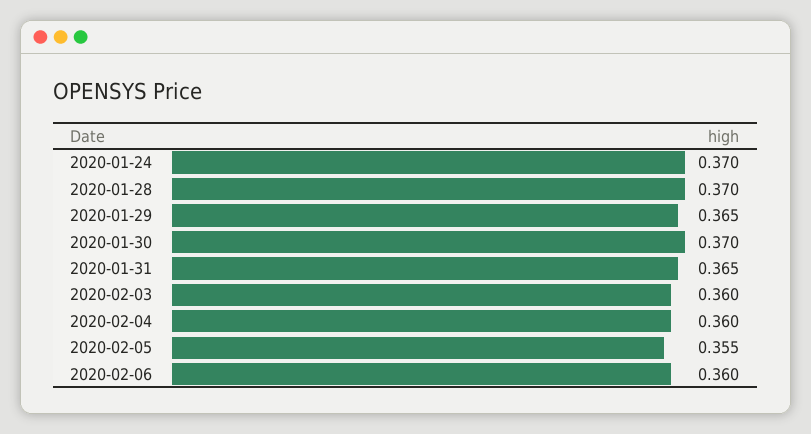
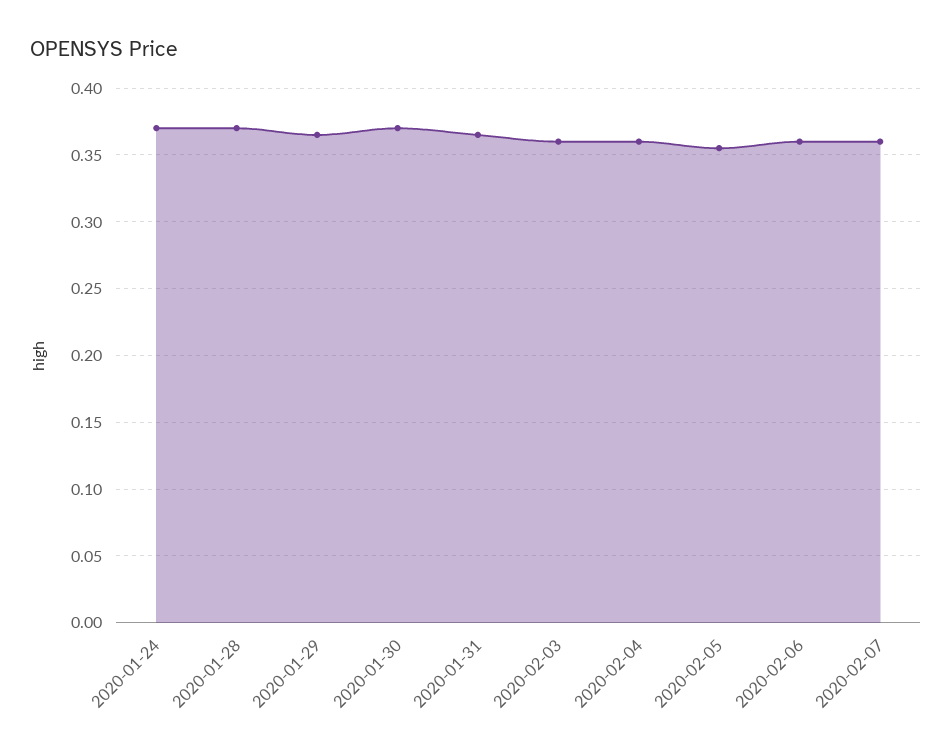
2020-02-07: none -> 0.36

